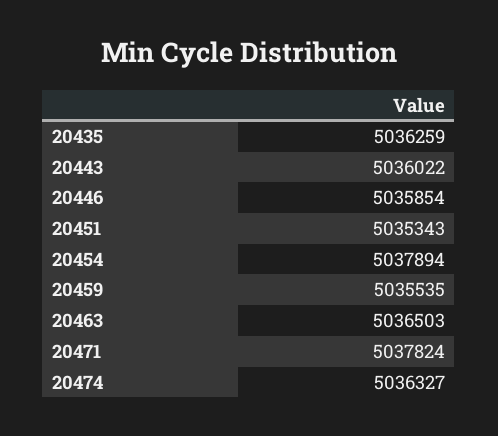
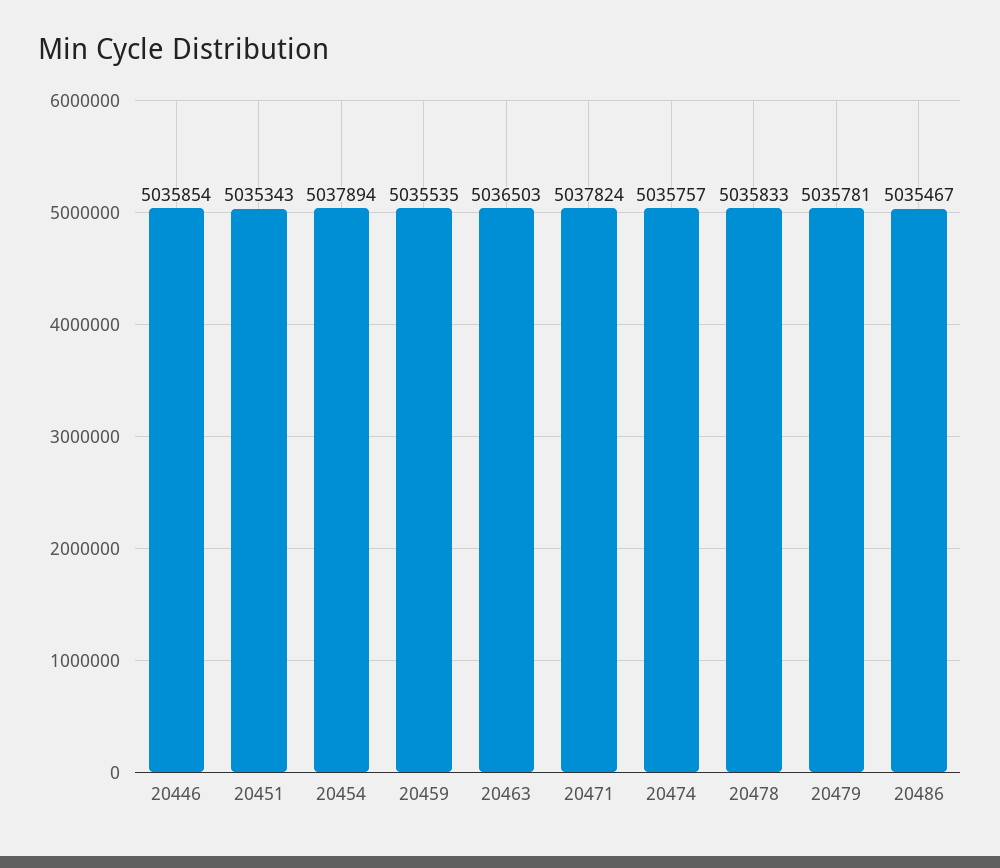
20435: 5036259 -> none
20443: 5036022 -> none
20474: 5036327 -> 5035757
20478: none -> 5035833
20479: none -> 5035781
20486: none -> 5035467

